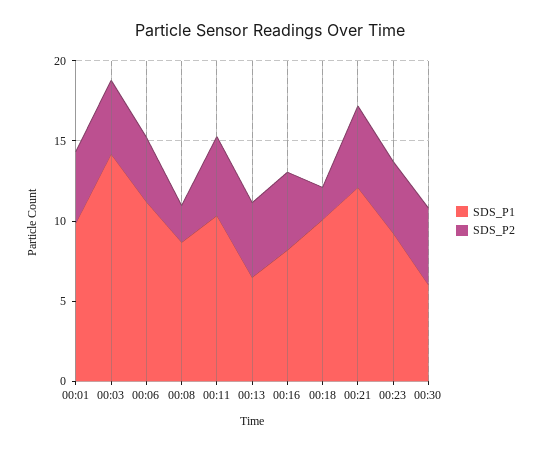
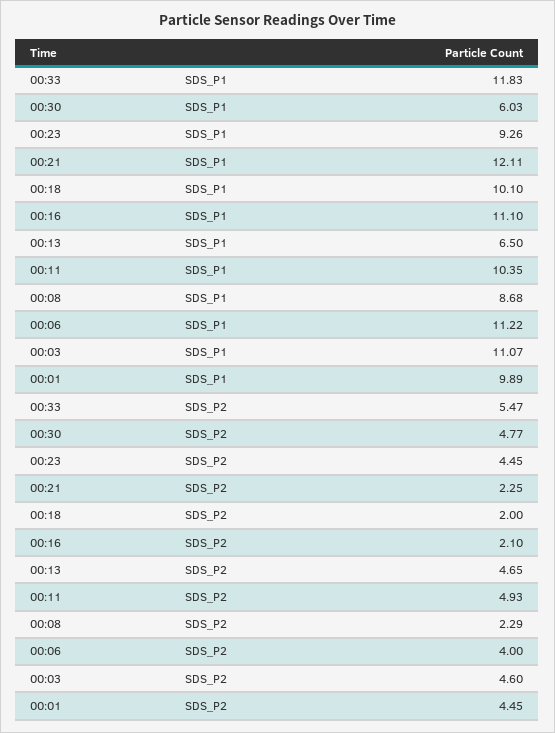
SDS_P1, 00:03: 14 -> 11.07
SDS_P1, 00:16: 8 -> 11.1
SDS_P2, 00:16: 5 -> 2.1
SDS_P2, 00:21: 5 -> 2.25
SDS_P1, 00:33: none -> 11.83
SDS_P2, 00:33: none -> 5.47

